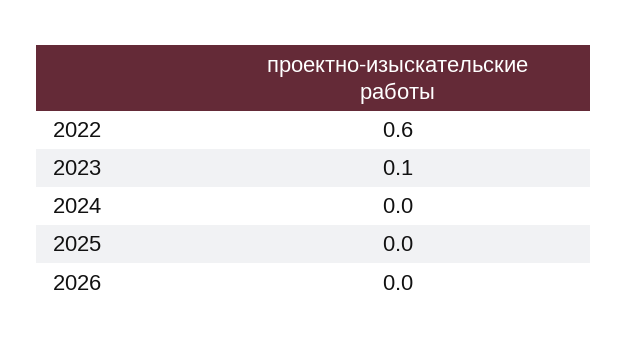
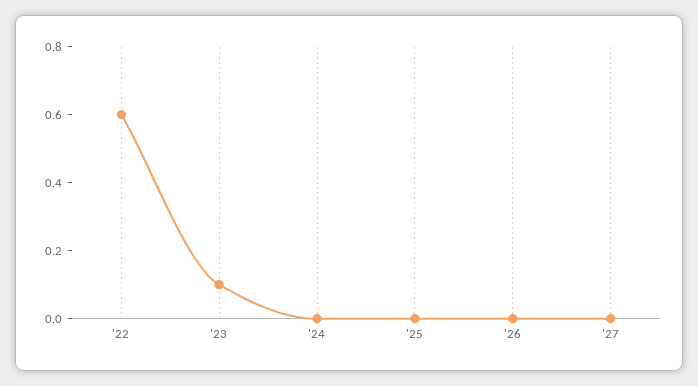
'27: none -> 0

